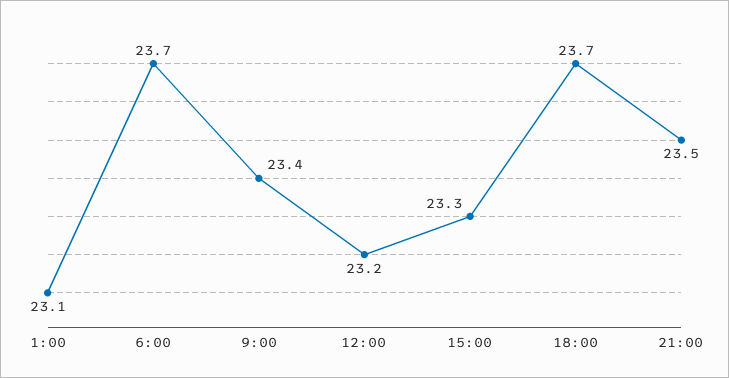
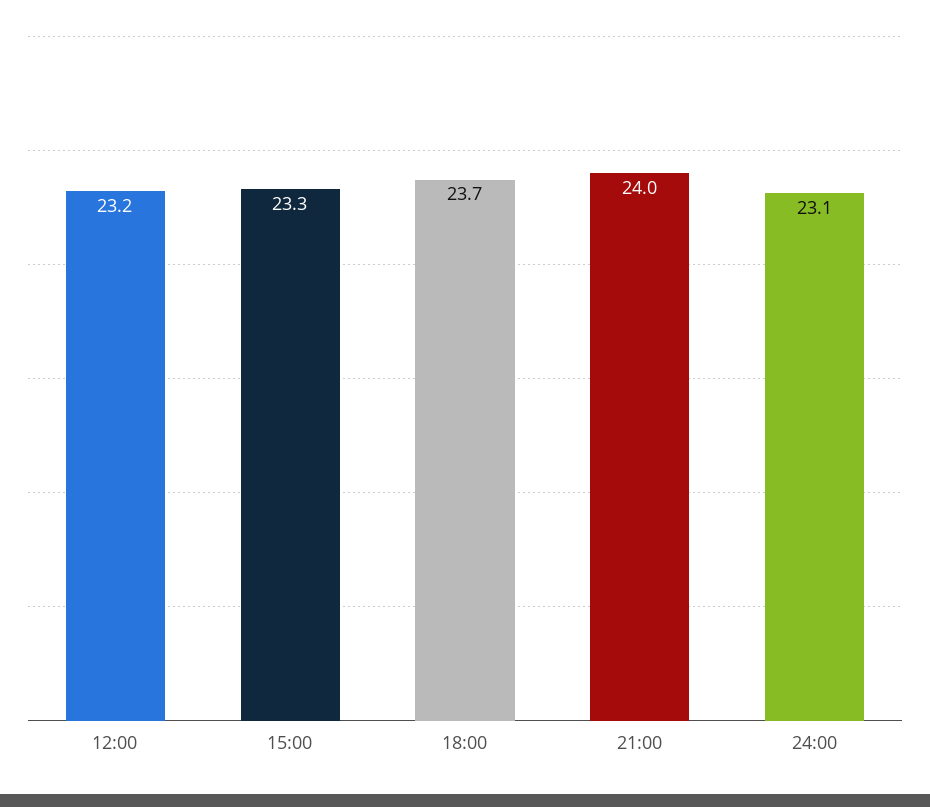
1:00: 23.1 -> none
6:00: 23.7 -> none
9:00: 23.4 -> none
21:00: 23.5 -> 24
24:00: none -> 23.1

